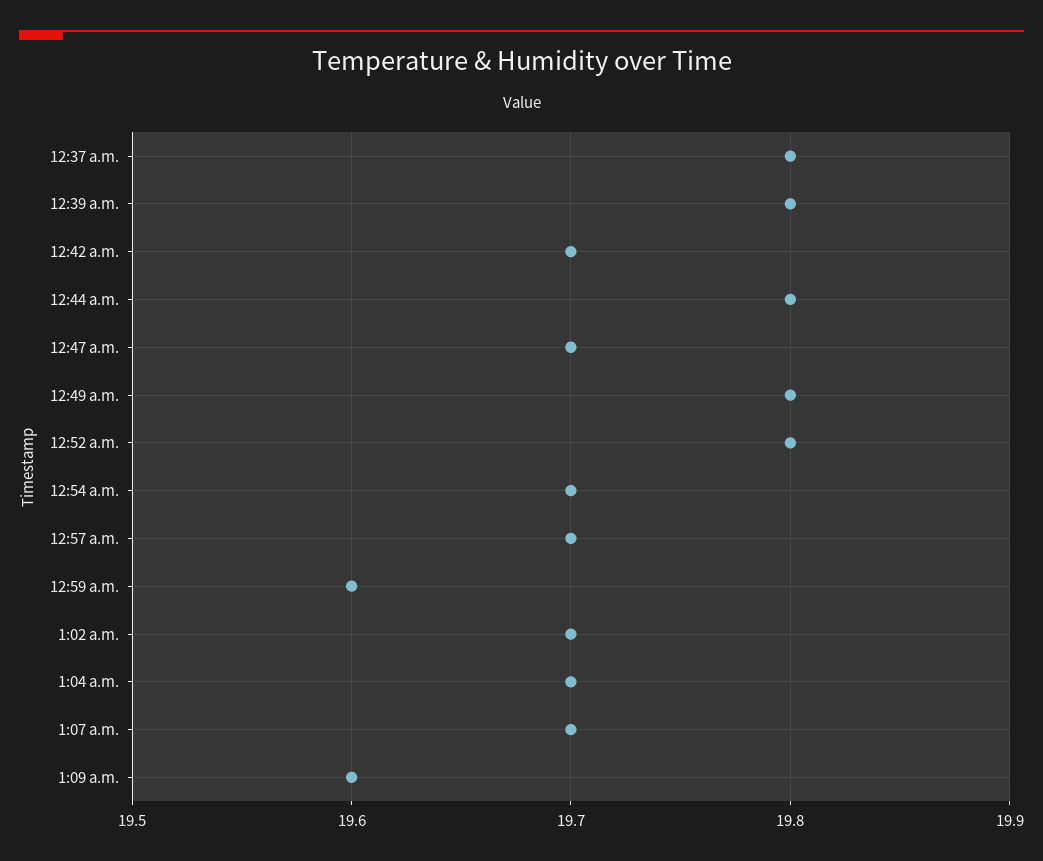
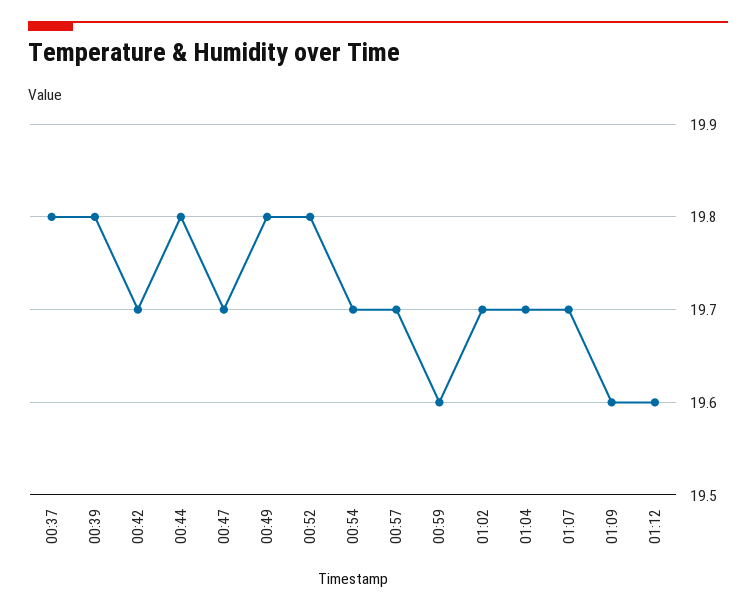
01:12: none -> 19.6

